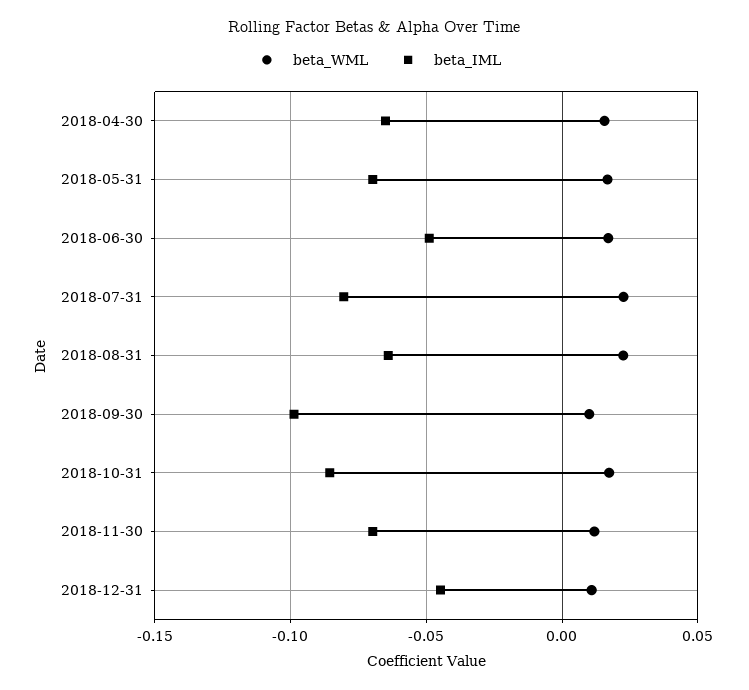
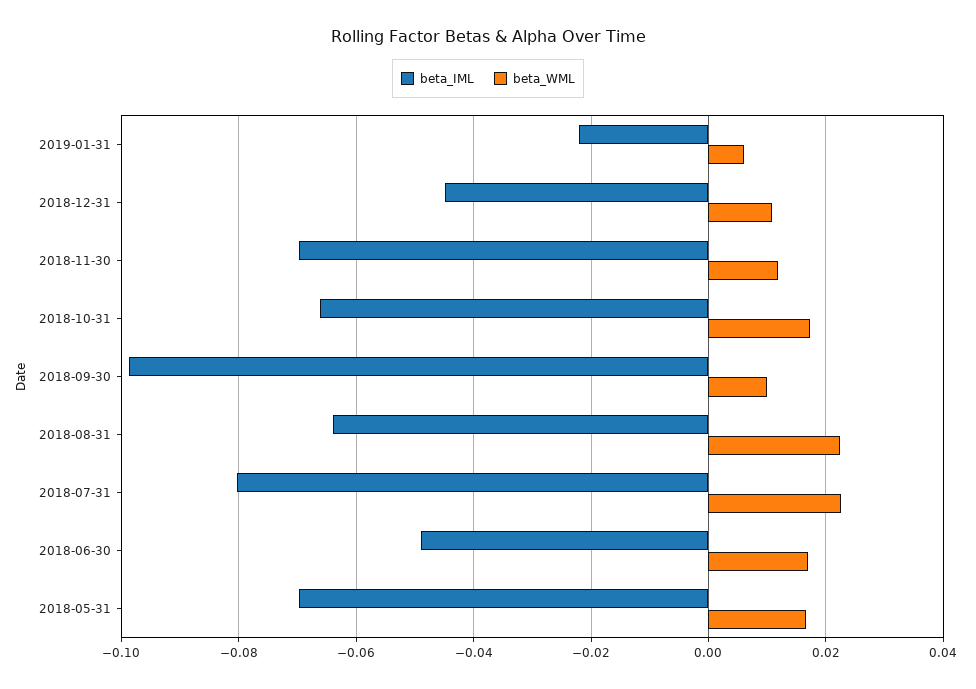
beta_WML, 2018-04-30: 0.015 -> none
beta_IML, 2018-04-30: -0.065 -> none
beta_IML, 2018-10-31: -0.085 -> -0.066
beta_IML, 2019-01-31: none -> -0.022
beta_WML, 2019-01-31: none -> 0.006

